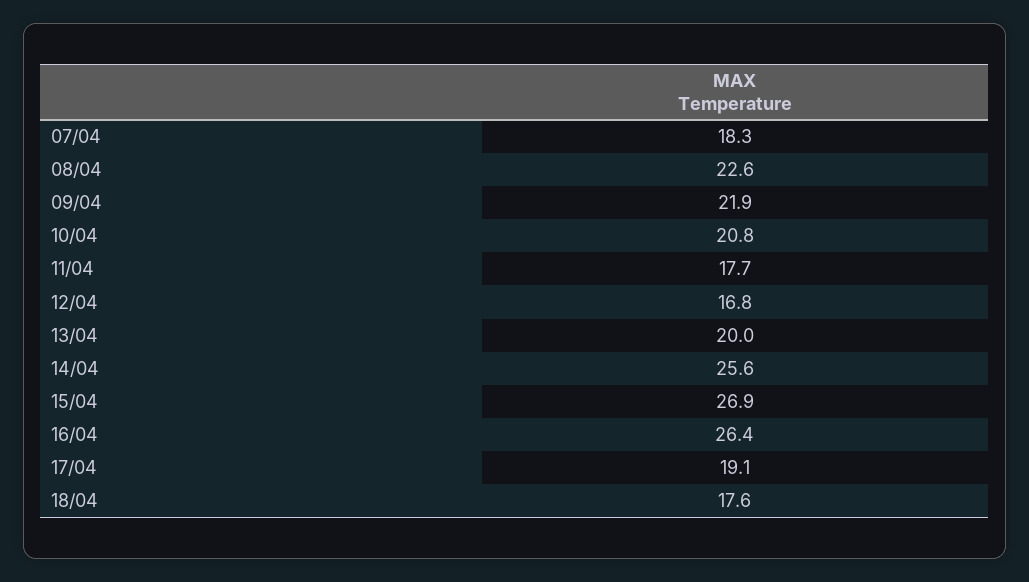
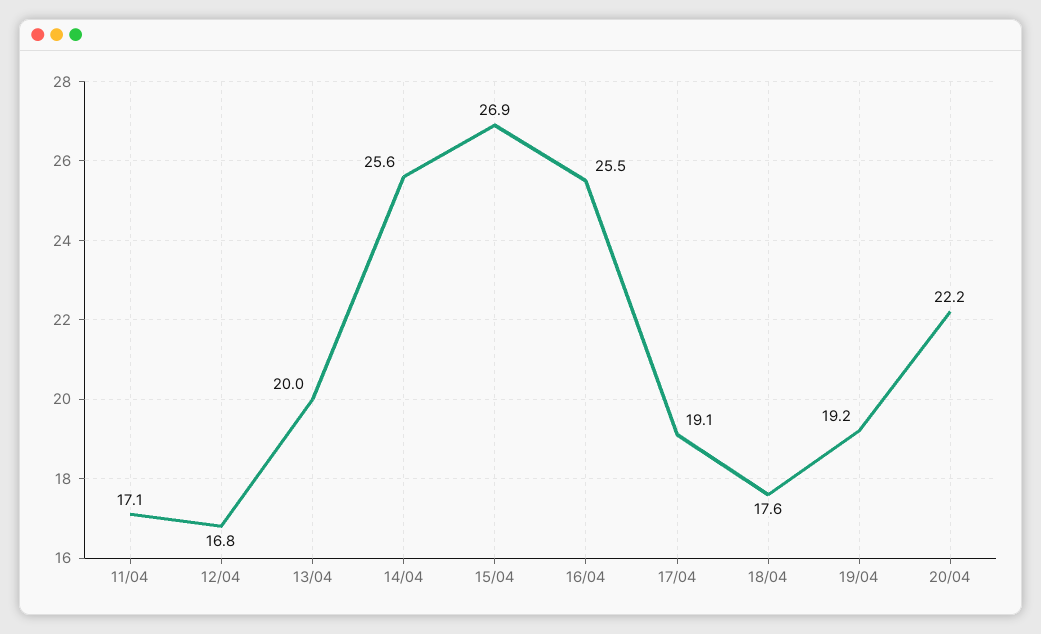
07/04: 18.3 -> none
08/04: 22.6 -> none
09/04: 21.9 -> none
10/04: 20.8 -> none
11/04: 17.7 -> 17.1
16/04: 26.4 -> 25.5
19/04: none -> 19.2
20/04: none -> 22.2

